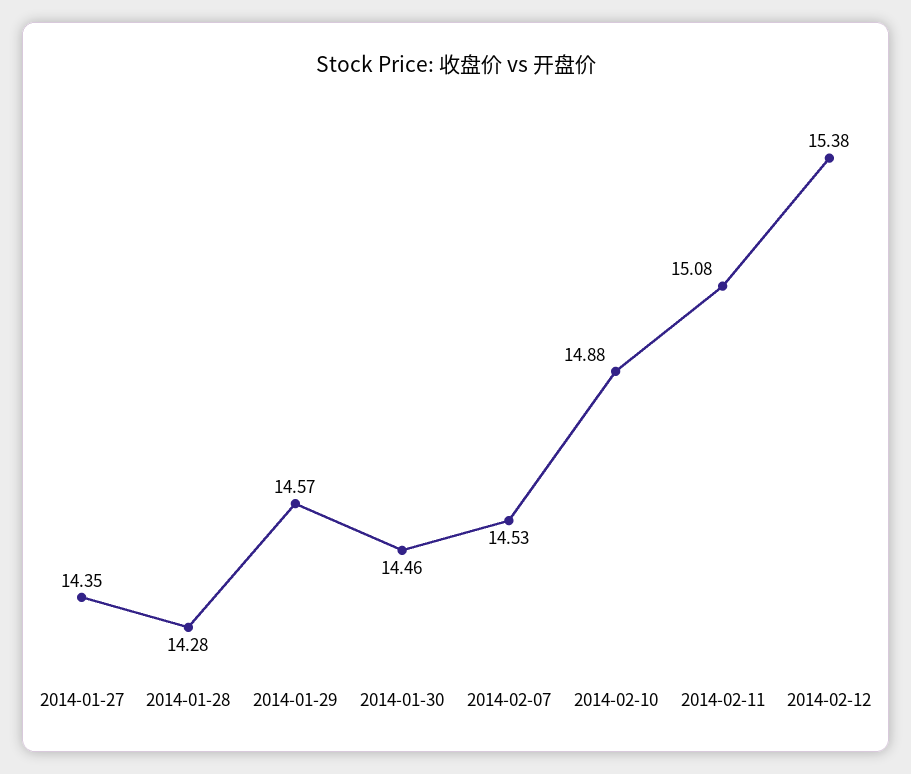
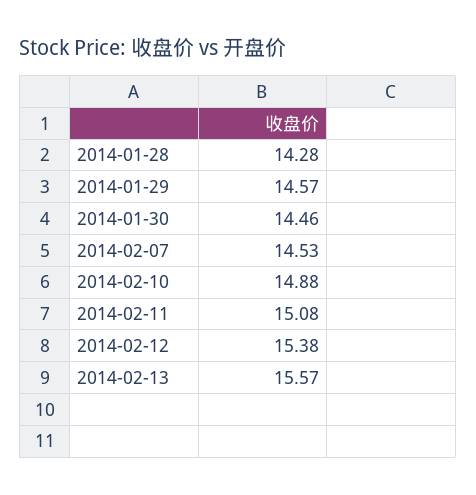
2014-01-27: 14.35 -> none
2014-02-13: none -> 15.57

